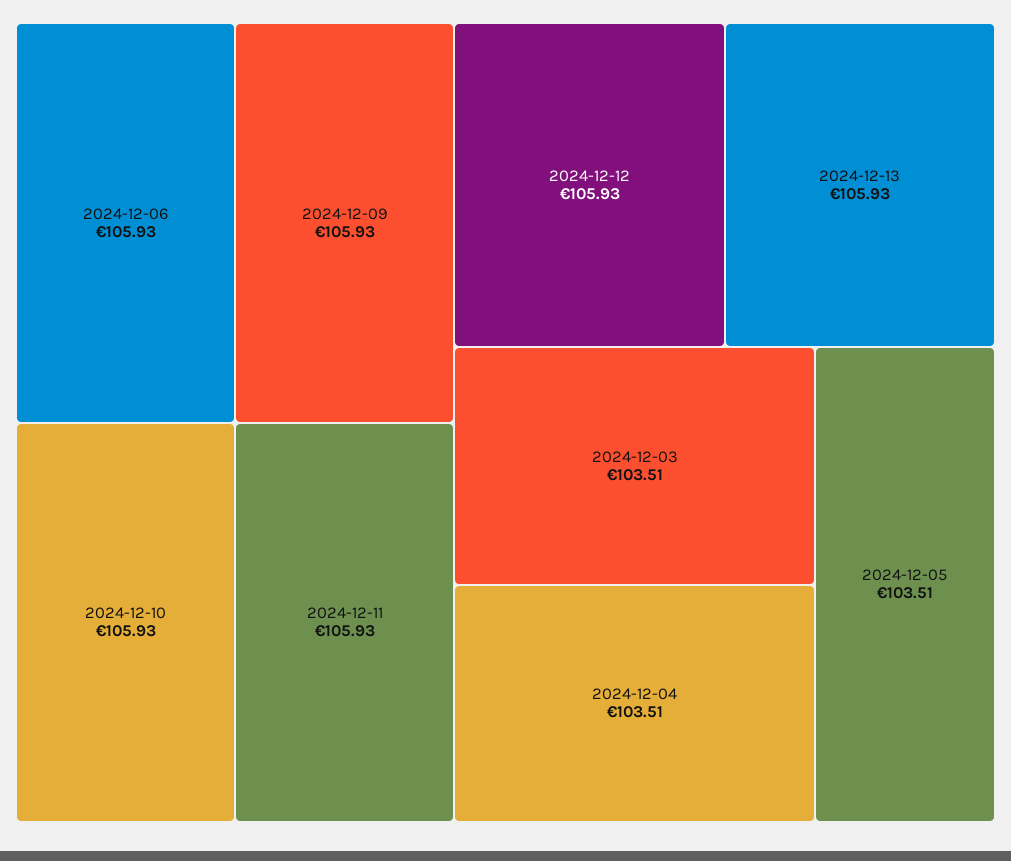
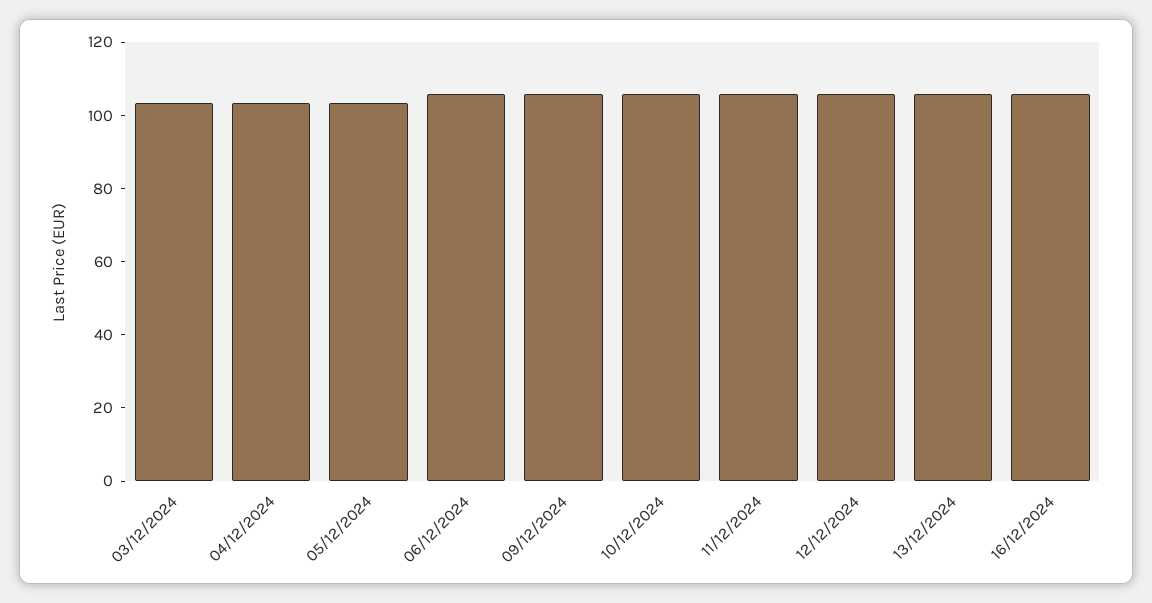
16/12/2024: none -> 105

